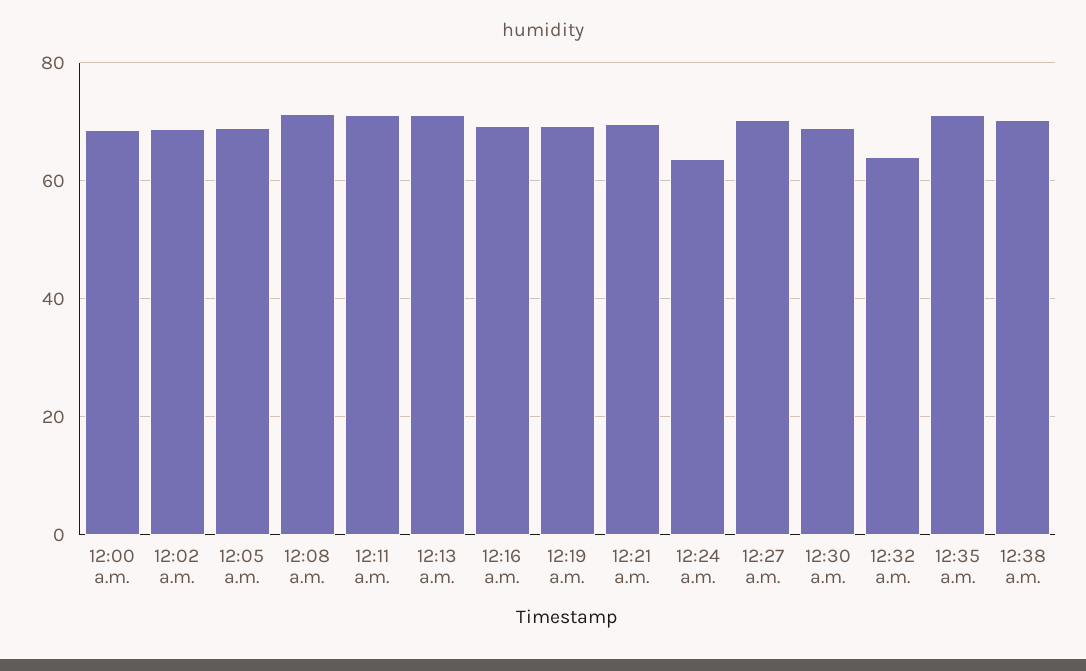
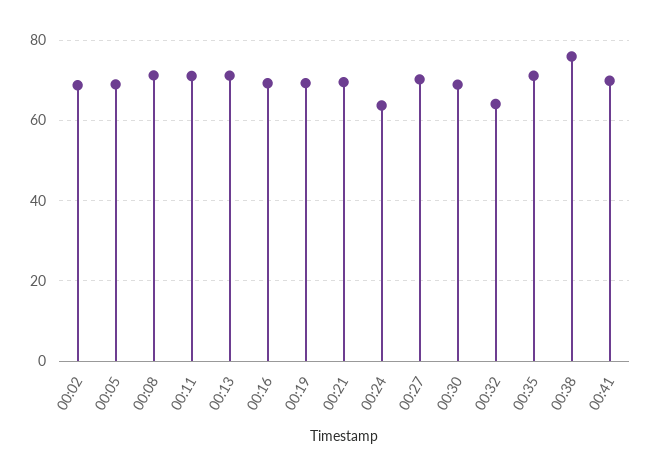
12:00 a.m.: 68 -> none
12:38 a.m.: 70 -> 76
00:41: none -> 70

